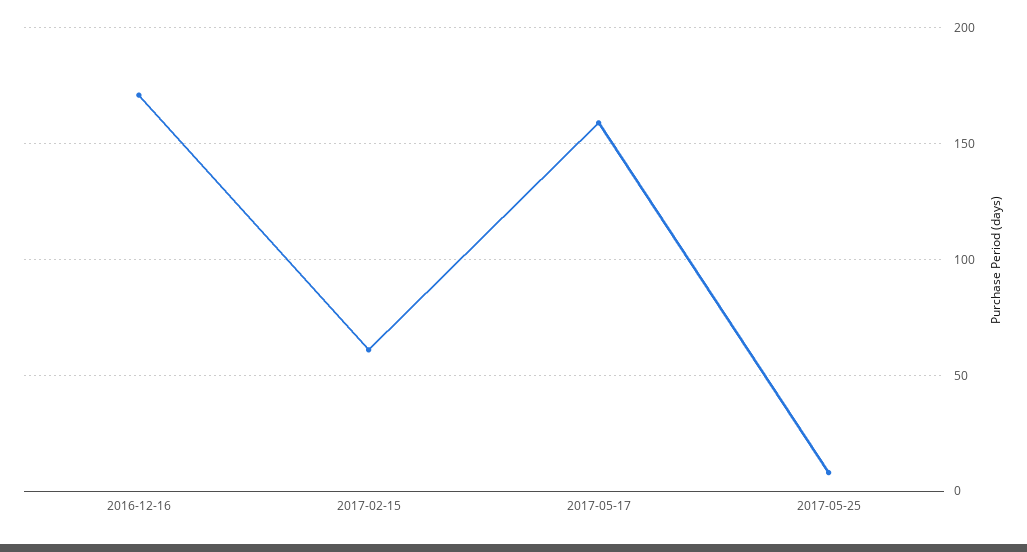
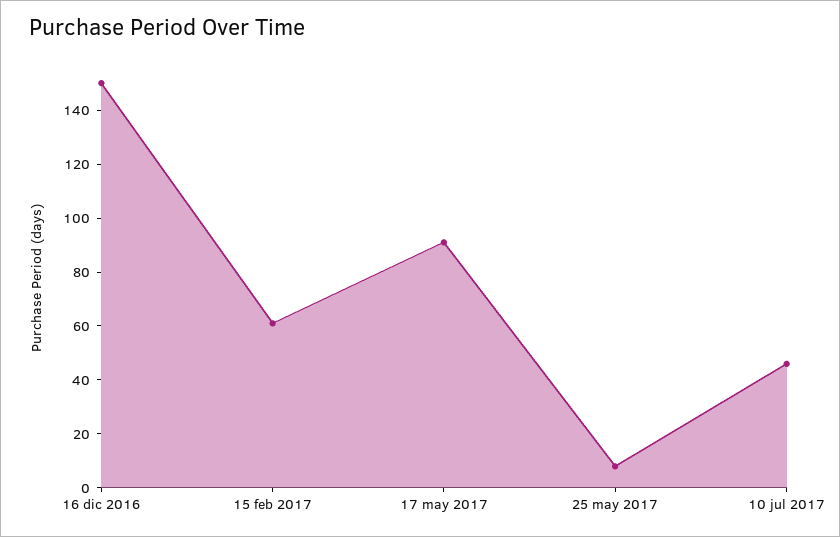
2016-12-16: 170 -> 150
2017-05-17: 160 -> 90
10 jul 2017: none -> 45

